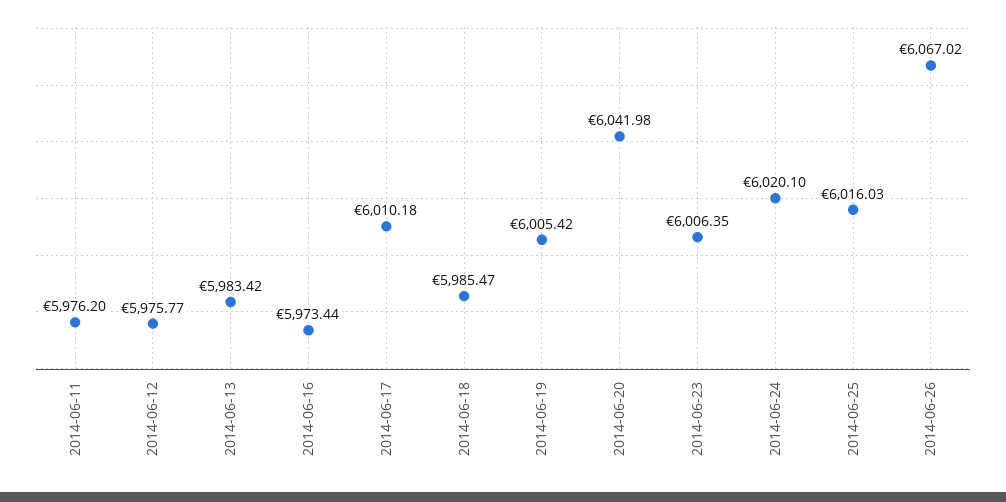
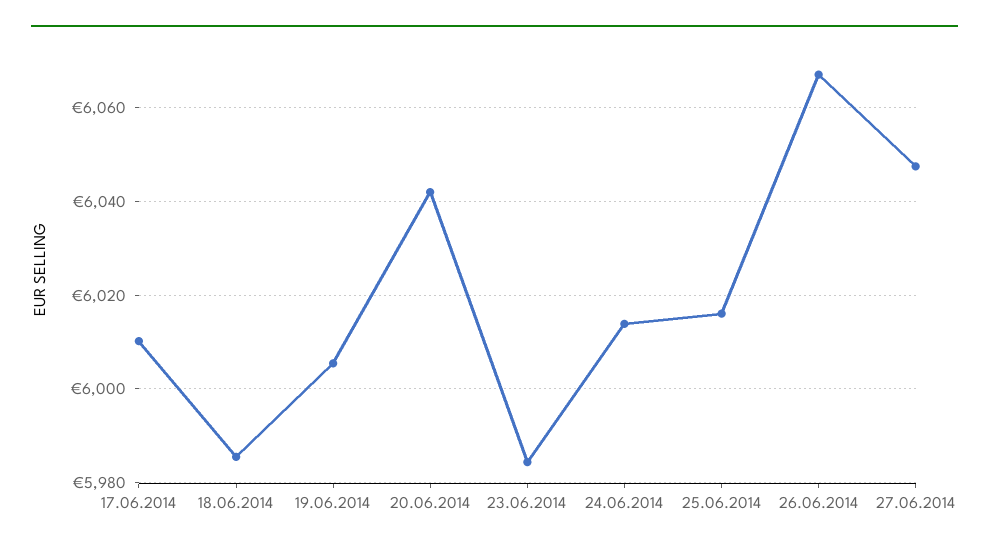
2014-06-11: 5976.2 -> none
2014-06-12: 5975.77 -> none
2014-06-13: 5983.42 -> none
2014-06-16: 5973.44 -> none
2014-06-23: 6006.35 -> 5984
2014-06-24: 6020.1 -> 6014
27.06.2014: none -> 6048

